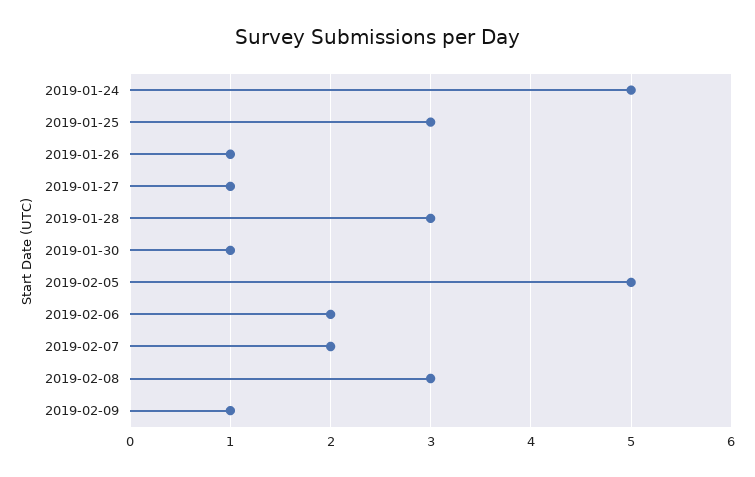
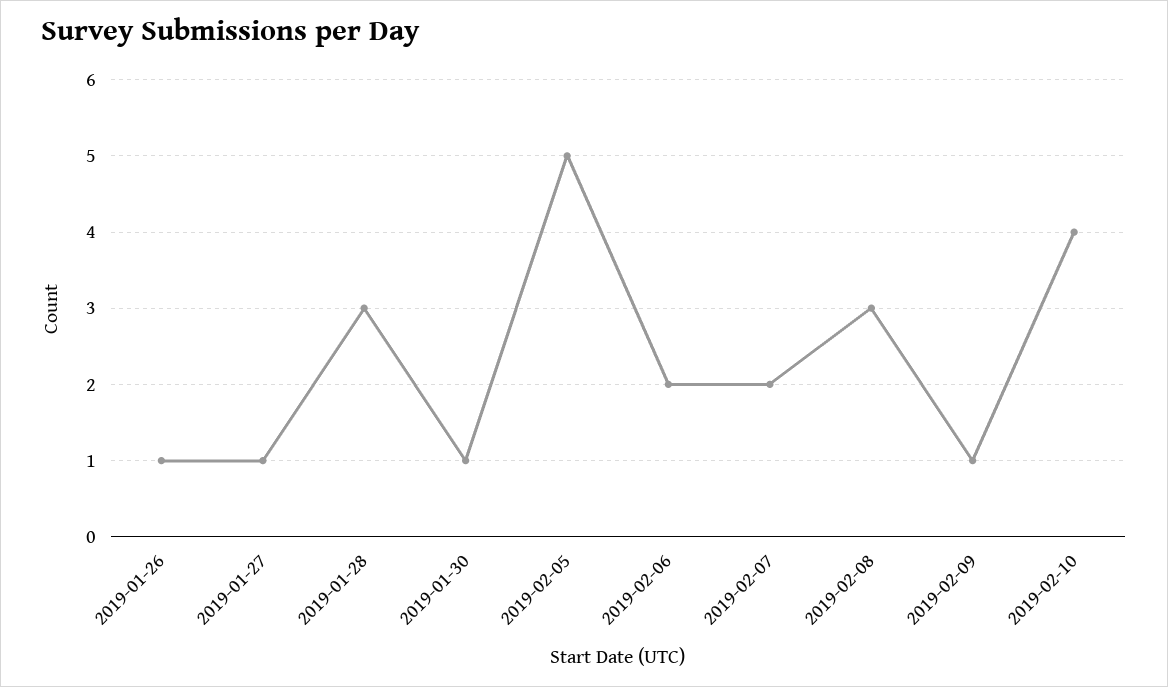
2019-01-24: 5 -> none
2019-01-25: 3 -> none
2019-02-10: none -> 4

